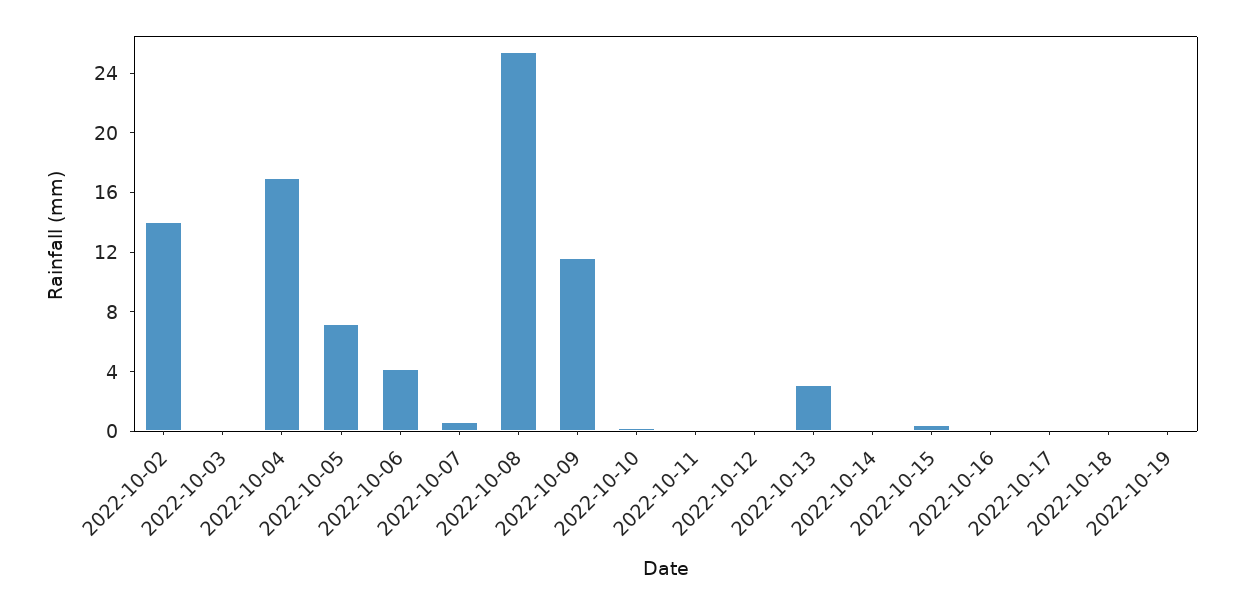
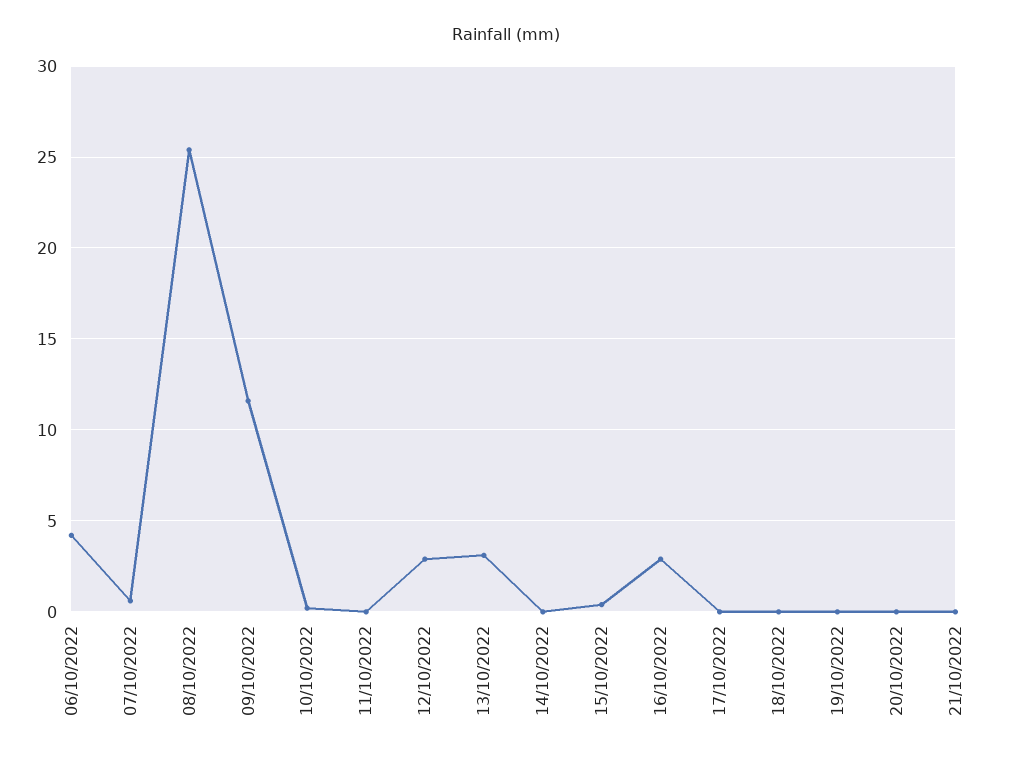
2022-10-02: 14 -> none
2022-10-03: 0 -> none
2022-10-04: 17 -> none
2022-10-05: 7 -> none
2022-10-12: 0 -> 3
2022-10-16: 0 -> 3
20/10/2022: none -> 0
21/10/2022: none -> 0

